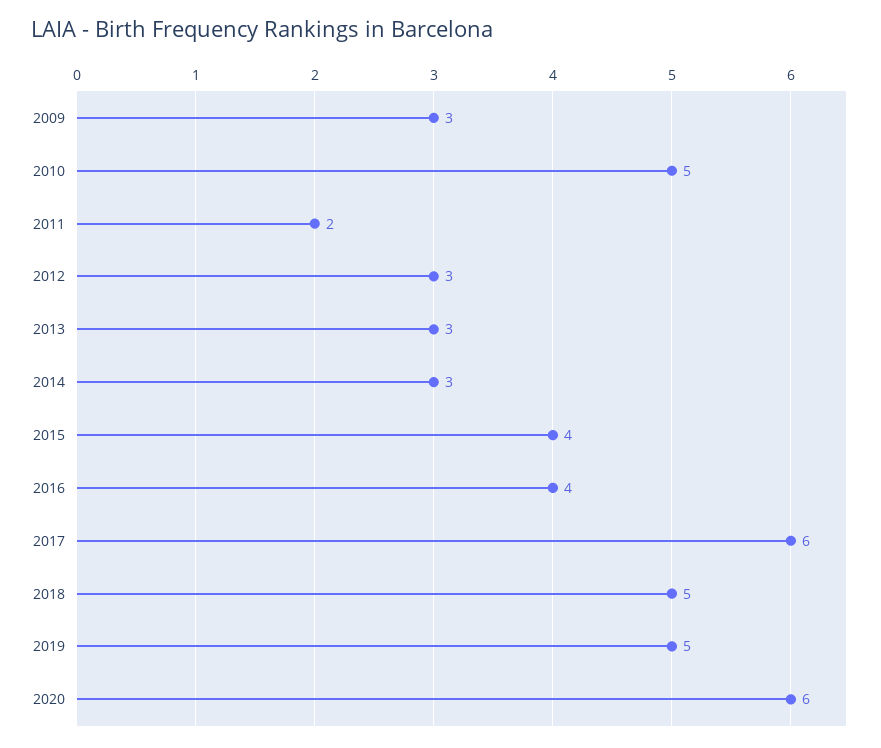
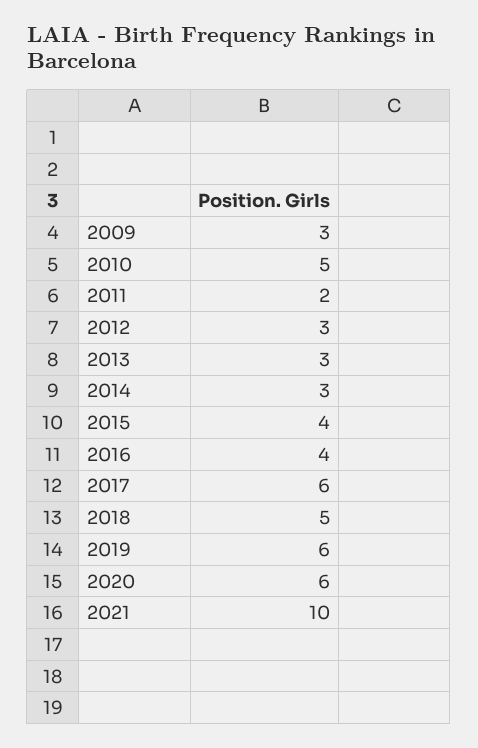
2019: 5 -> 6
2021: none -> 10

